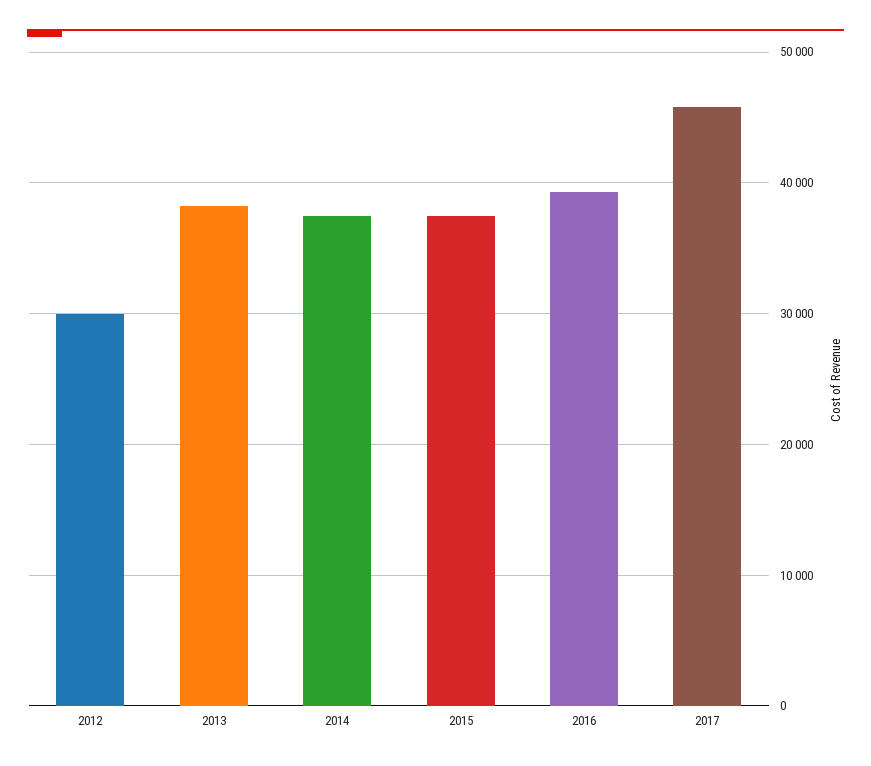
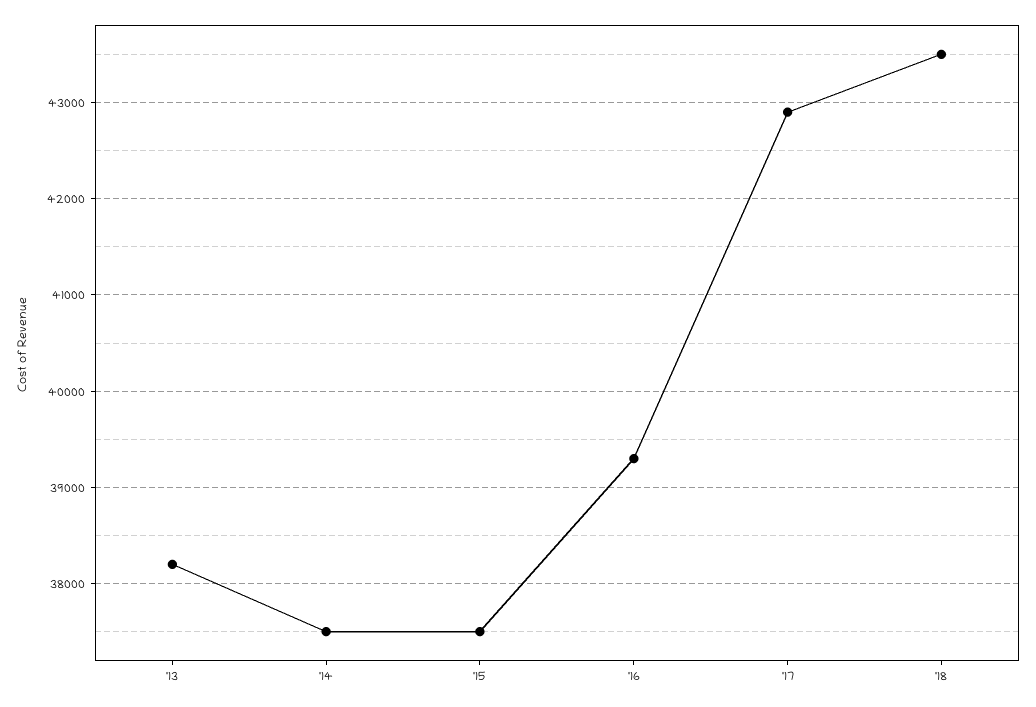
2012: 30000 -> none
2017: 46000 -> 42900
'18: none -> 43500

